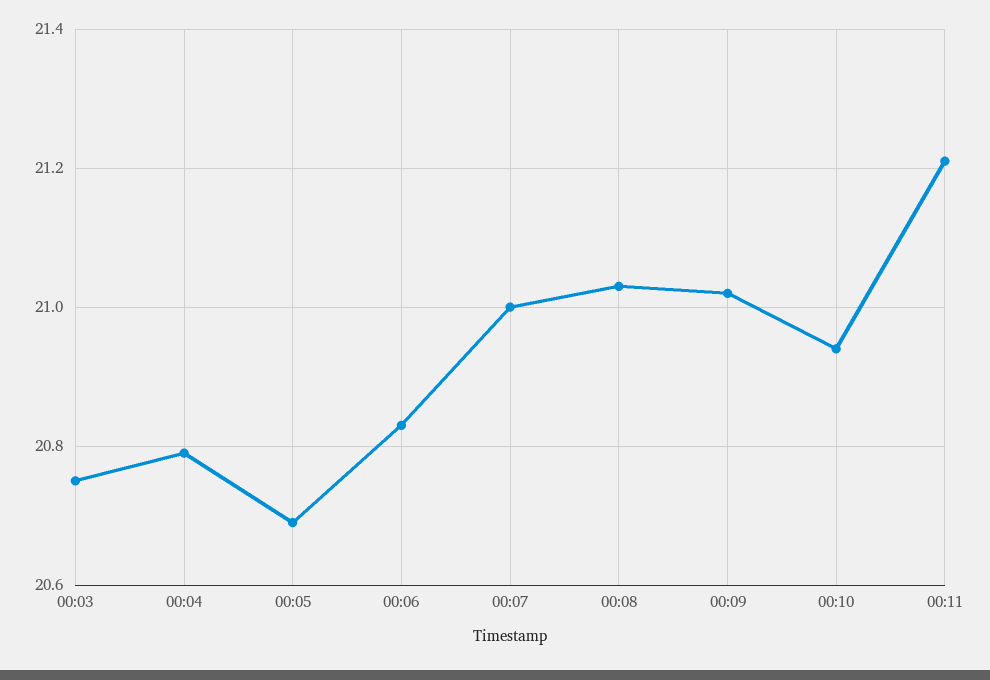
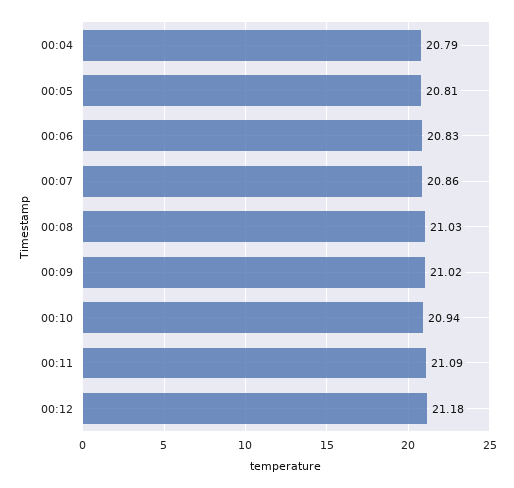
00:03: 20.75 -> none
00:05: 20.7 -> 20.81
00:07: 21 -> 20.86
00:11: 21.2 -> 21.09
00:12: none -> 21.18

